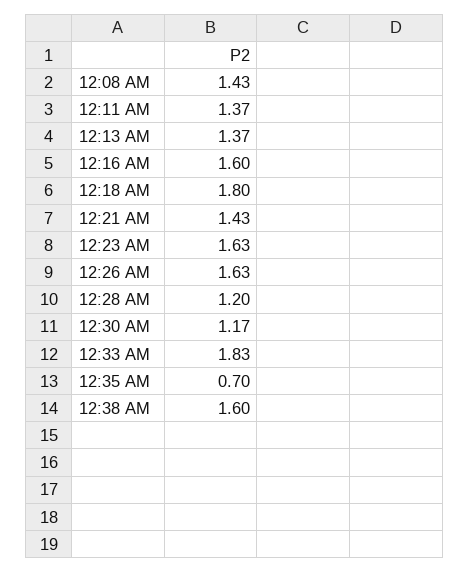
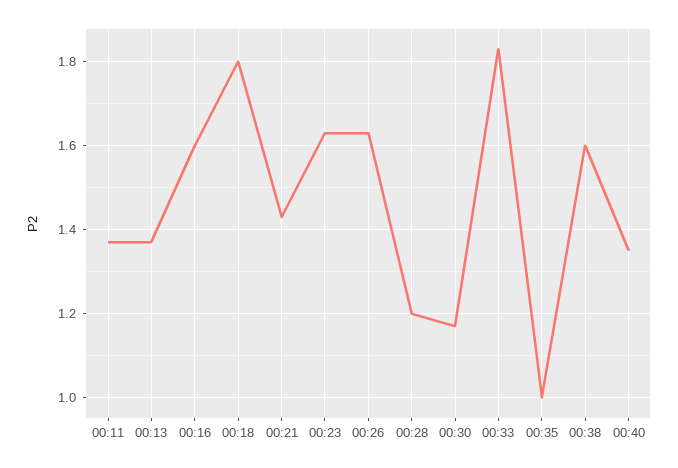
12:08 AM: 1.43 -> none
12:35 AM: 0.7 -> 1
00:40: none -> 1.35

